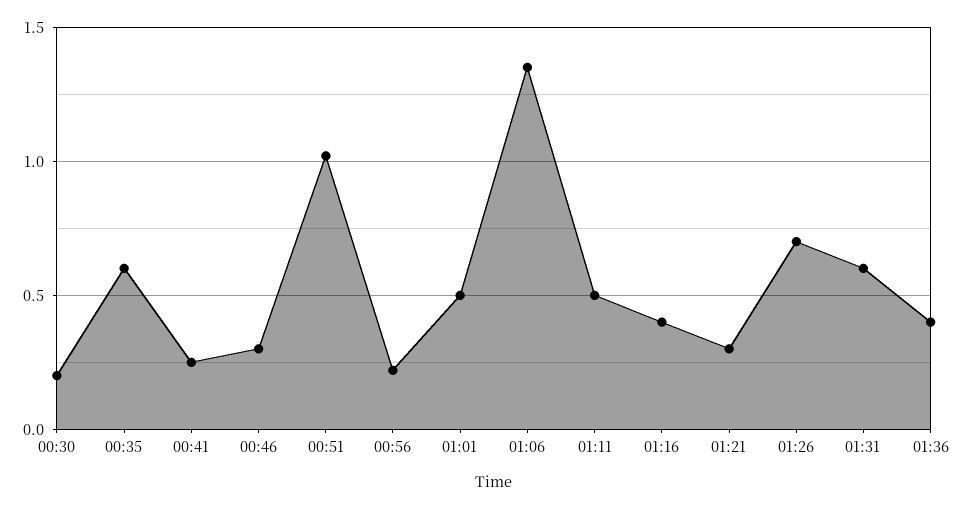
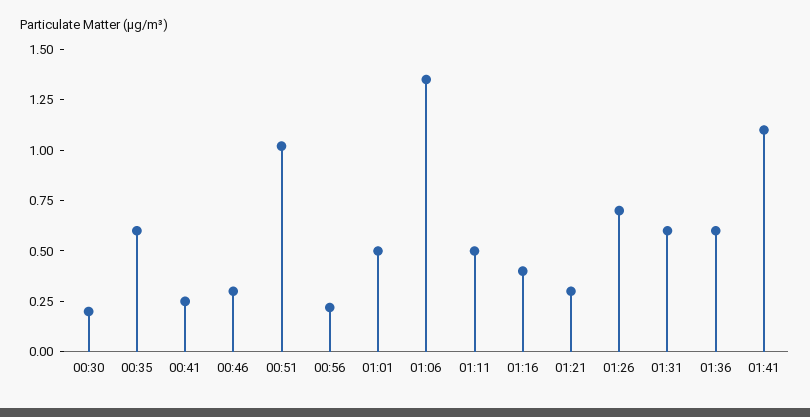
01:36: 0.4 -> 0.6
01:41: none -> 1.1

